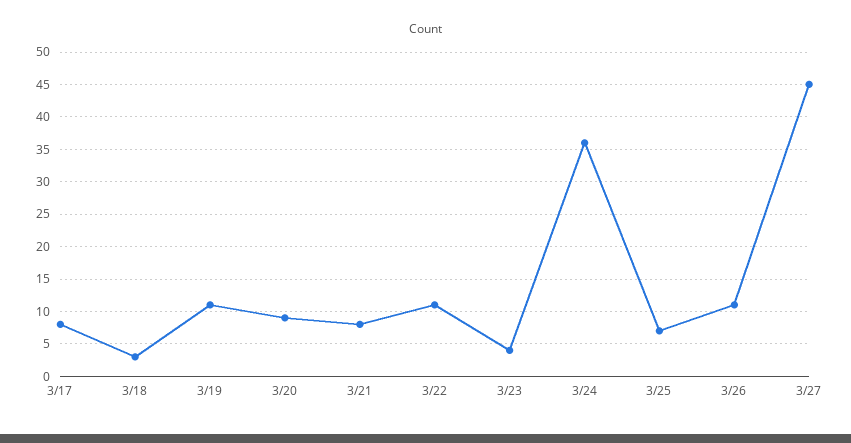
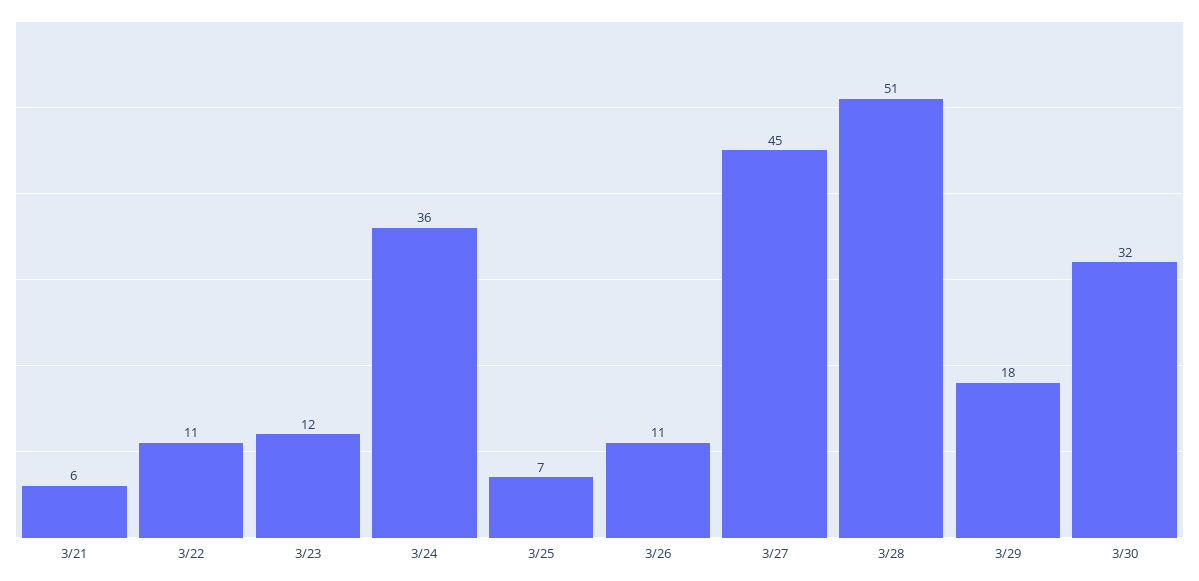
3/17: 8 -> none
3/18: 3 -> none
3/19: 11 -> none
3/20: 9 -> none
3/21: 8 -> 6
3/23: 4 -> 12
3/28: none -> 51
3/29: none -> 18
3/30: none -> 32

